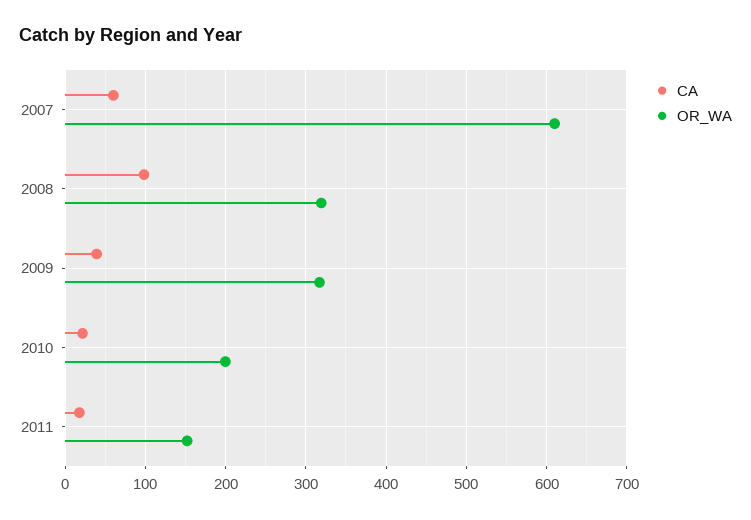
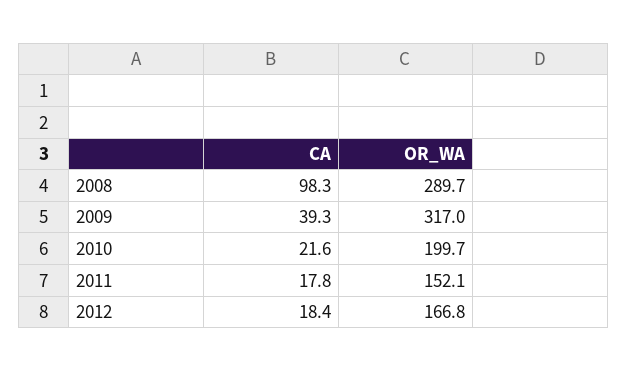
CA, 2007: 60 -> none
OR_WA, 2007: 610 -> none
OR_WA, 2008: 320 -> 289.7
CA, 2012: none -> 18.4
OR_WA, 2012: none -> 166.8

